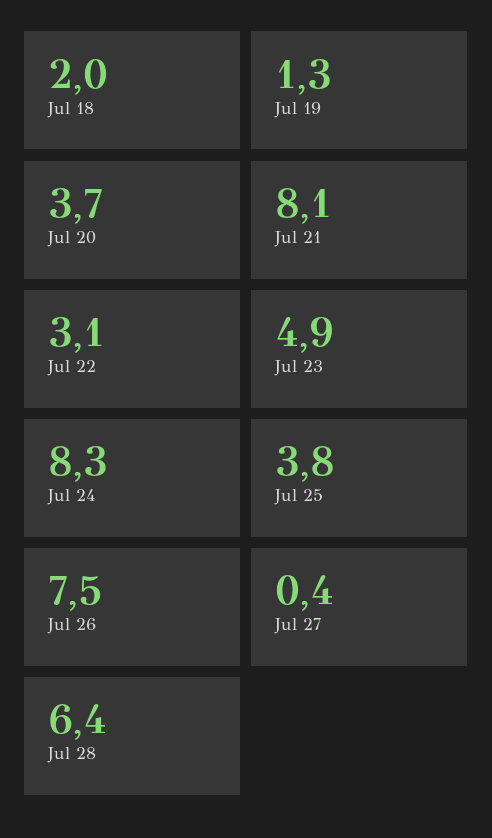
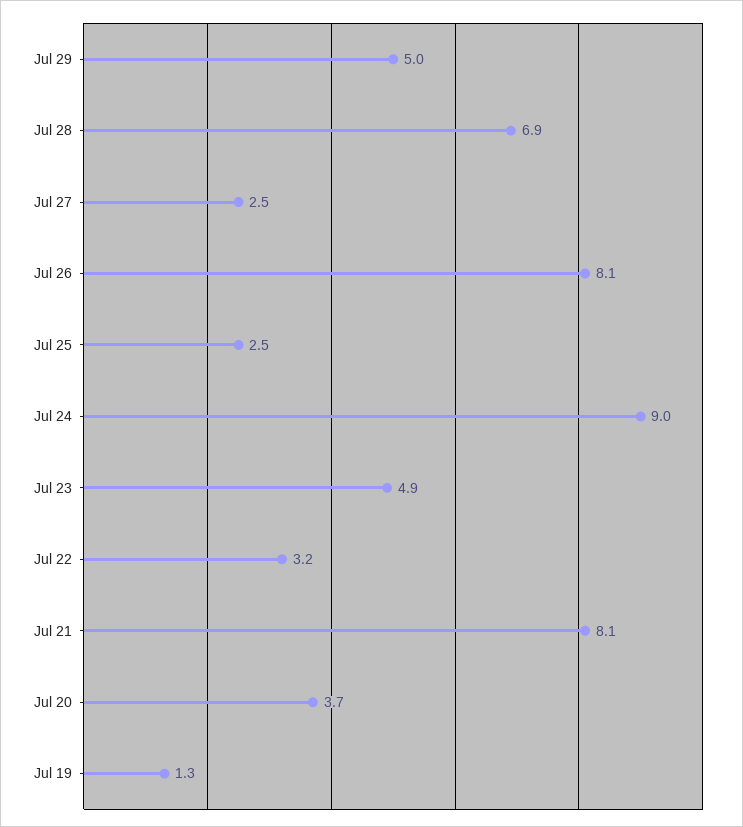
Jul 18: 2 -> none
Jul 22: 3.1 -> 3.2
Jul 24: 8.3 -> 9
Jul 25: 3.8 -> 2.5
Jul 26: 7.5 -> 8.1
Jul 27: 0.4 -> 2.5
Jul 28: 6.4 -> 6.9
Jul 29: none -> 5

